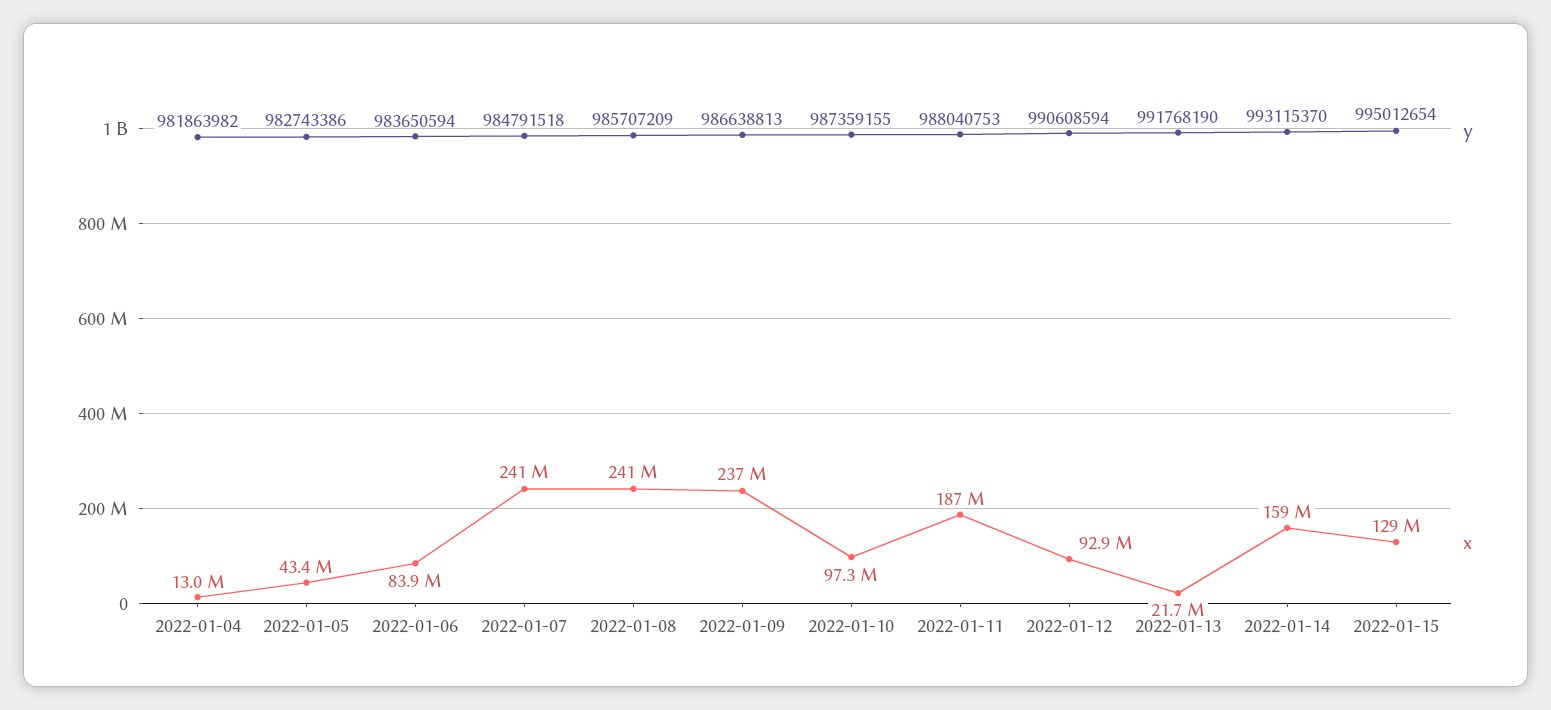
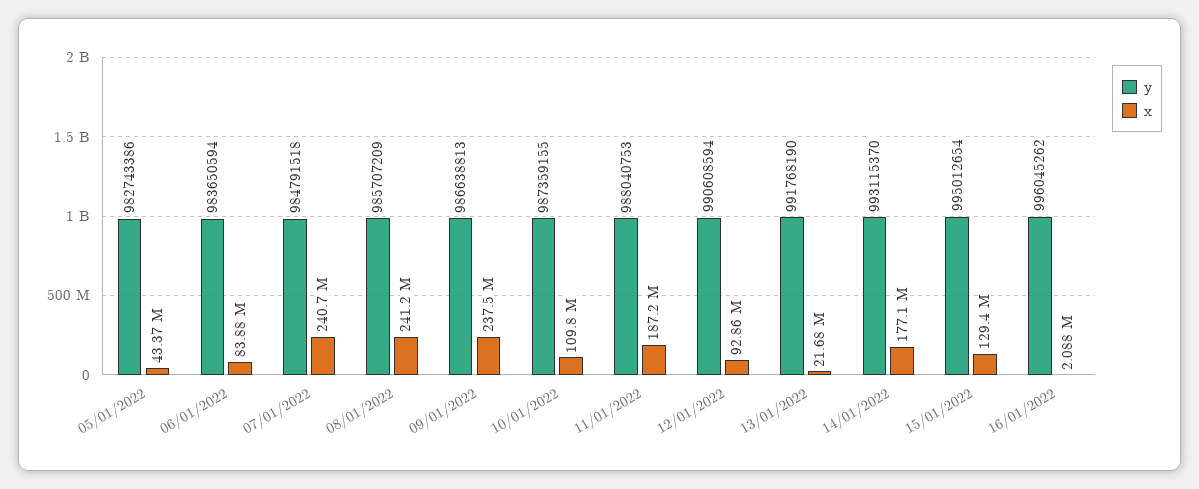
y, 2022-01-04: 981863982 -> none
x, 2022-01-04: 13000000 -> none
x, 2022-01-10: 97300000 -> 109800000
x, 2022-01-14: 159000000 -> 177100000
y, 16/01/2022: none -> 996045262
x, 16/01/2022: none -> 2088000

